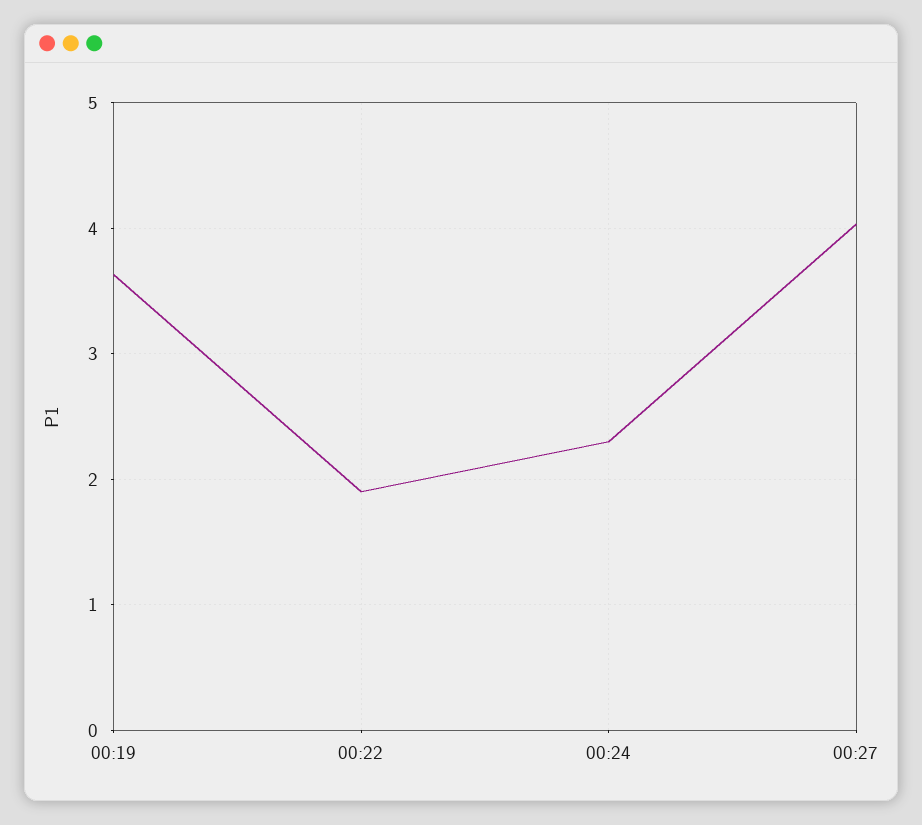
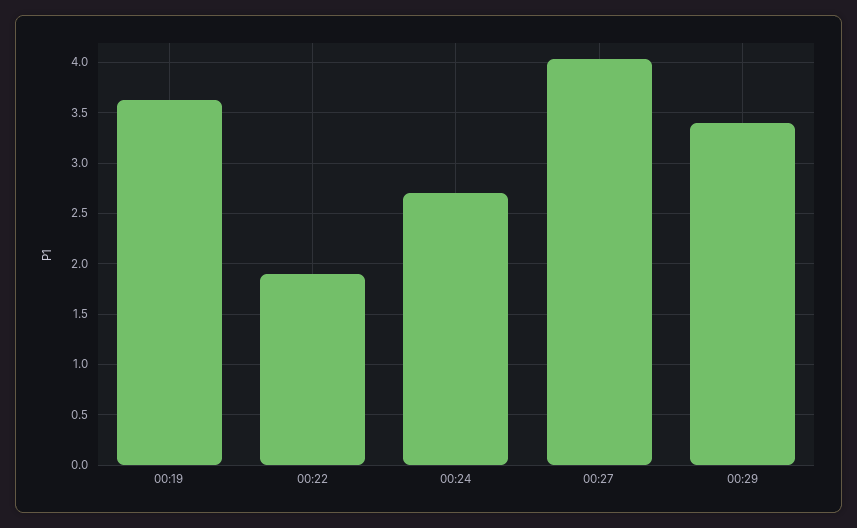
00:24: 2.3 -> 2.7
00:29: none -> 3.4

